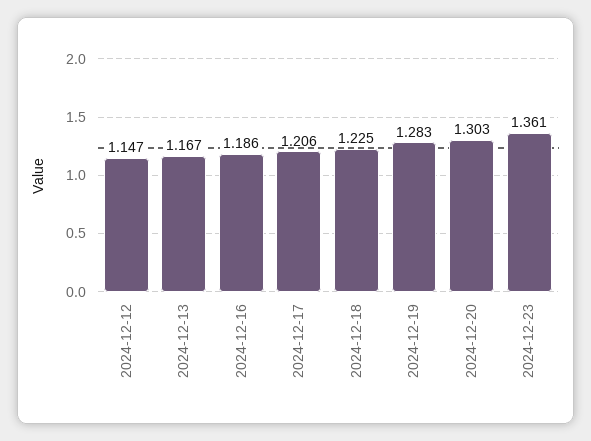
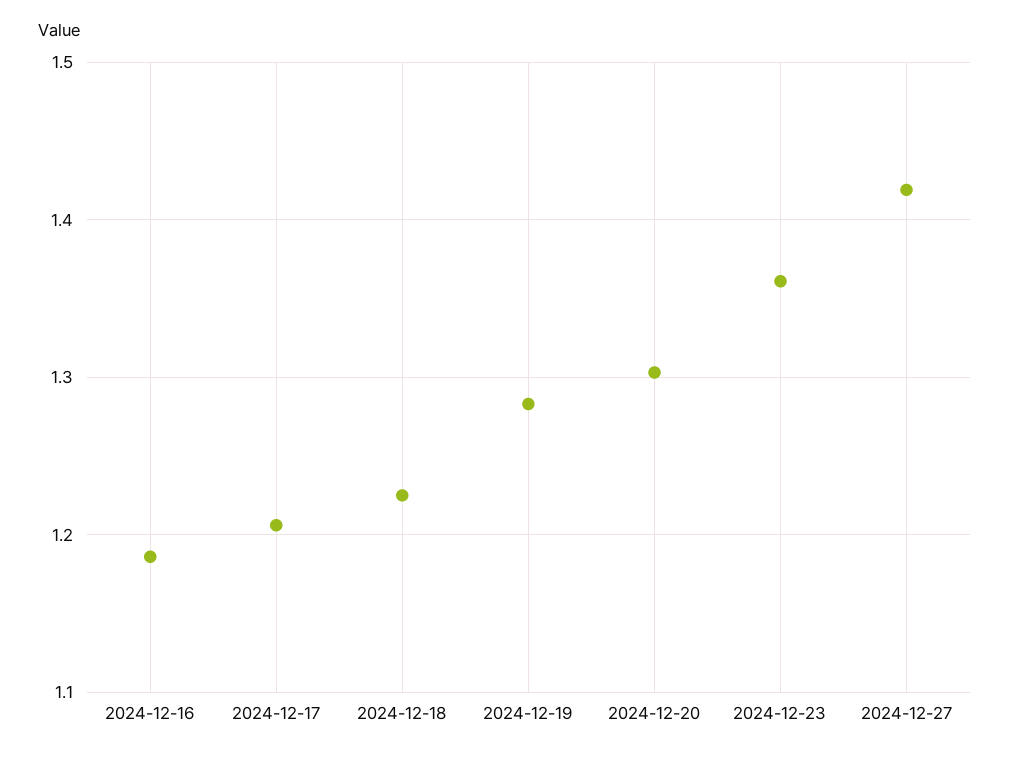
2024-12-12: 1.147 -> none
2024-12-13: 1.167 -> none
2024-12-27: none -> 1.42

